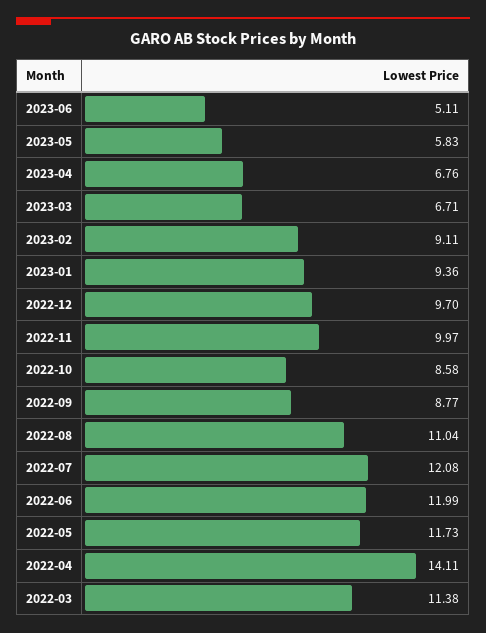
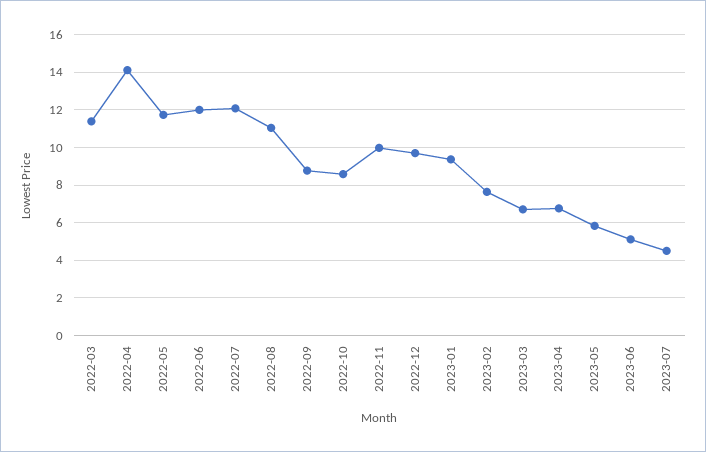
2023-02: 9.11 -> 7.5
2023-07: none -> 4.5

